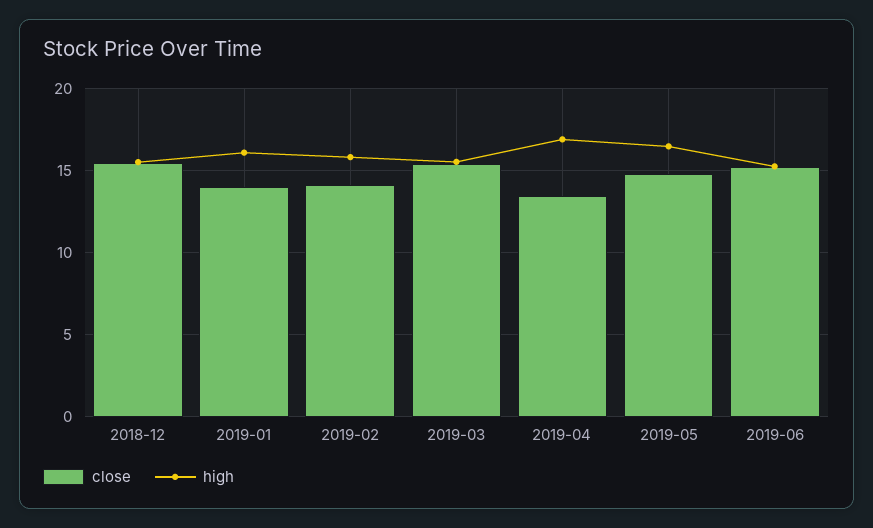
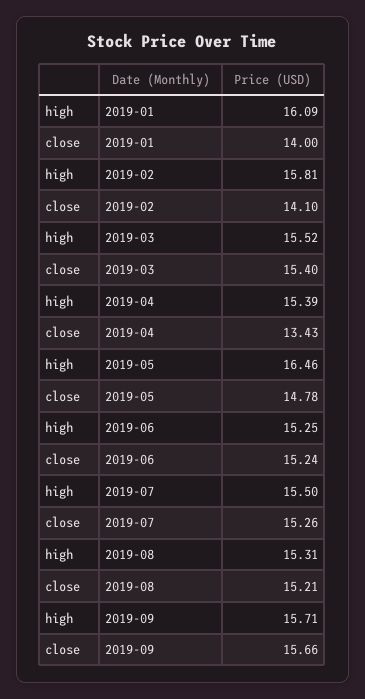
close, 2018-12: 15.5 -> none
high, 2018-12: 15.5 -> none
high, 2019-04: 17 -> 15.39
high, 2019-07: none -> 15.5
close, 2019-07: none -> 15.26
high, 2019-08: none -> 15.31
close, 2019-08: none -> 15.21
high, 2019-09: none -> 15.71
close, 2019-09: none -> 15.66

